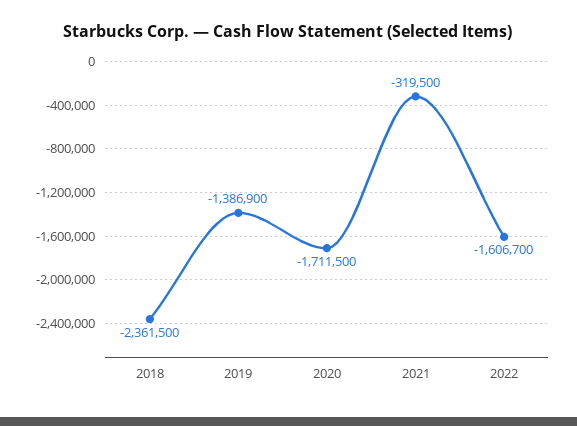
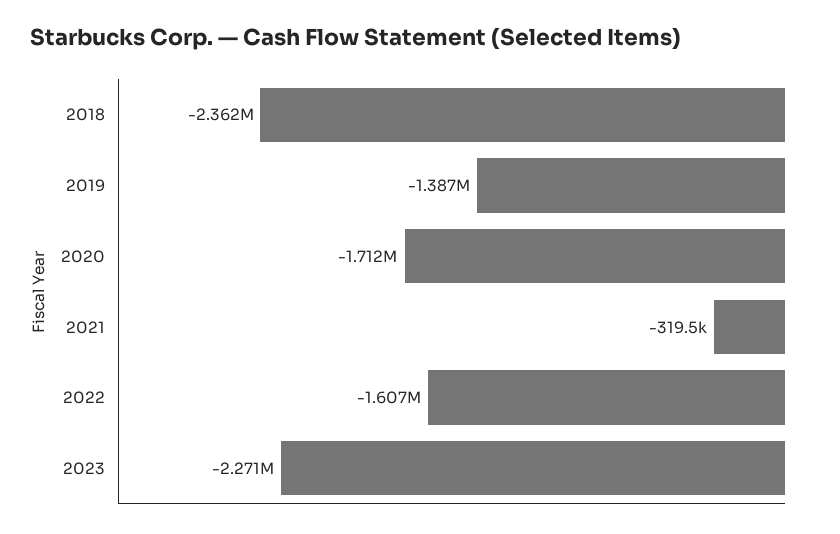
2023: none -> -2271000

